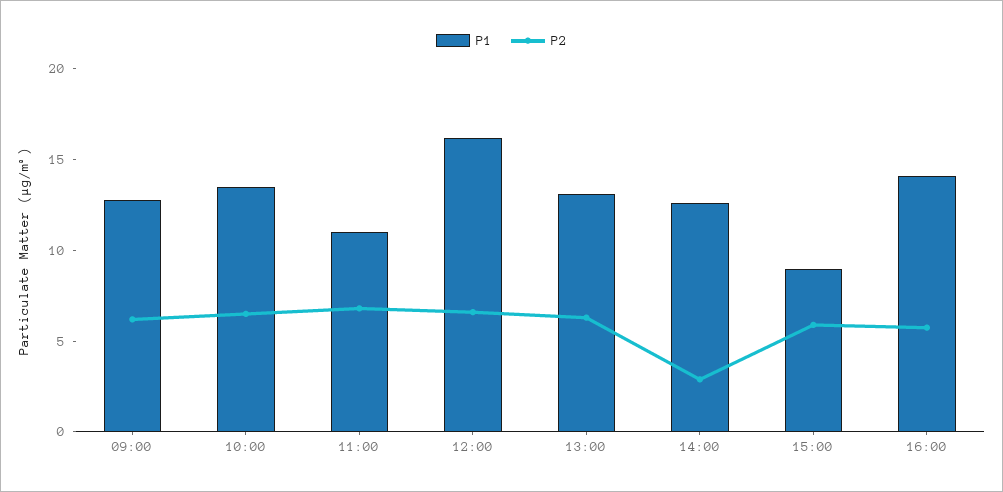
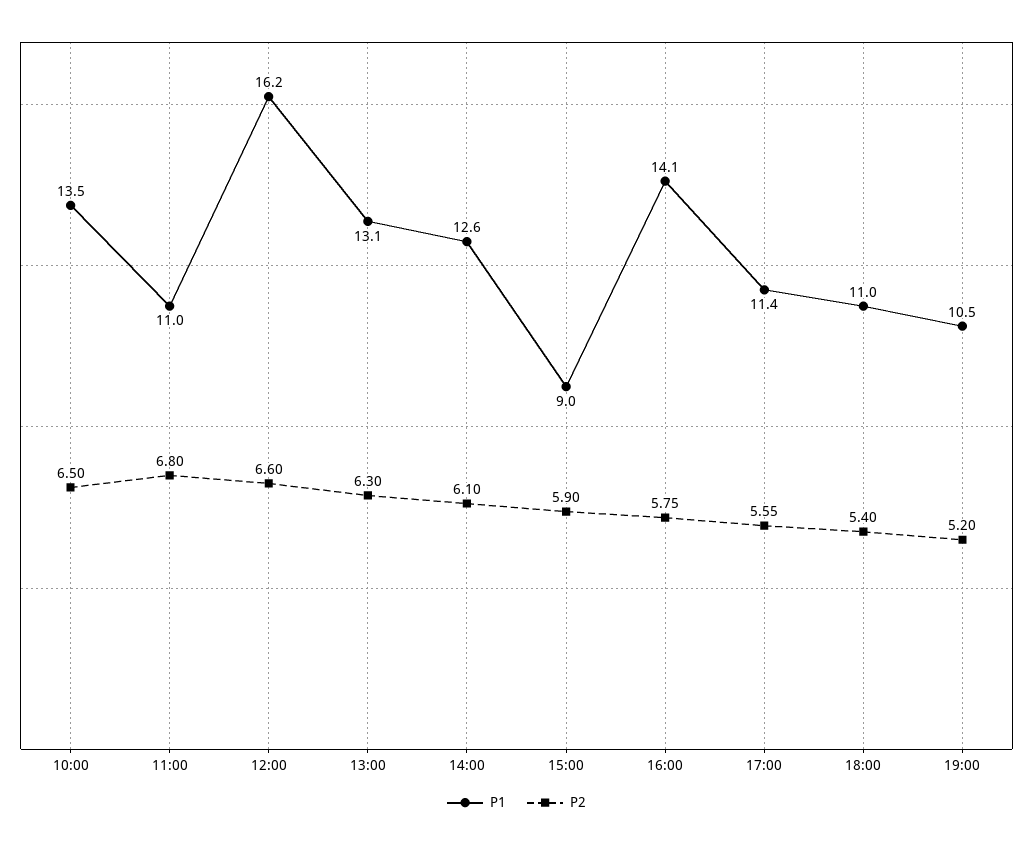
P1, 09:00: 13 -> none
P2, 09:00: 6 -> none
P2, 14:00: 3 -> 6.1
P1, 17:00: none -> 11.4
P2, 17:00: none -> 5.55
P1, 18:00: none -> 11
P2, 18:00: none -> 5.4
P1, 19:00: none -> 10.5
P2, 19:00: none -> 5.2

